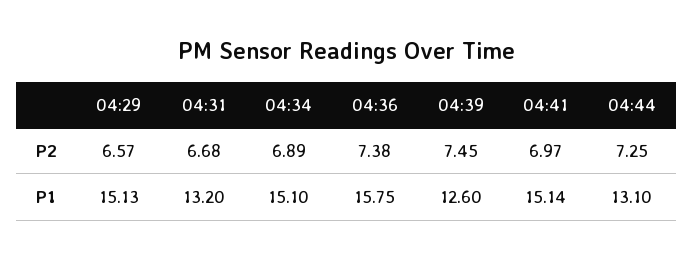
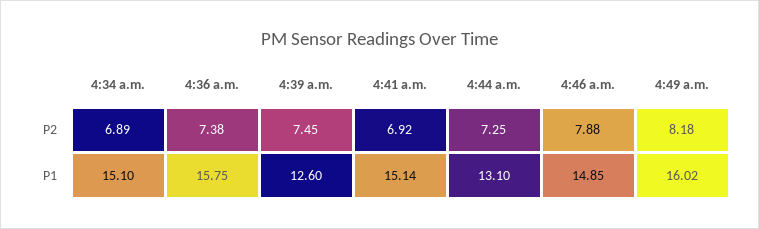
04:29, P2: 6.57 -> none
04:31, P2: 6.68 -> none
04:41, P2: 6.97 -> 6.92
04:29, P1: 15.13 -> none
04:31, P1: 13.2 -> none
4:46 a.m., P2: none -> 7.88
4:49 a.m., P2: none -> 8.18
4:46 a.m., P1: none -> 14.85
4:49 a.m., P1: none -> 16.02

